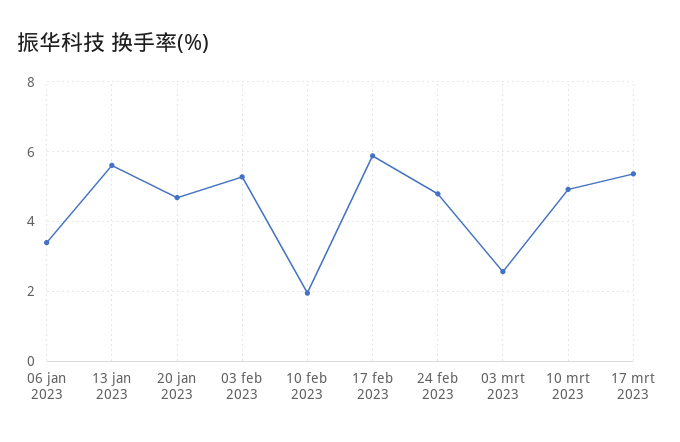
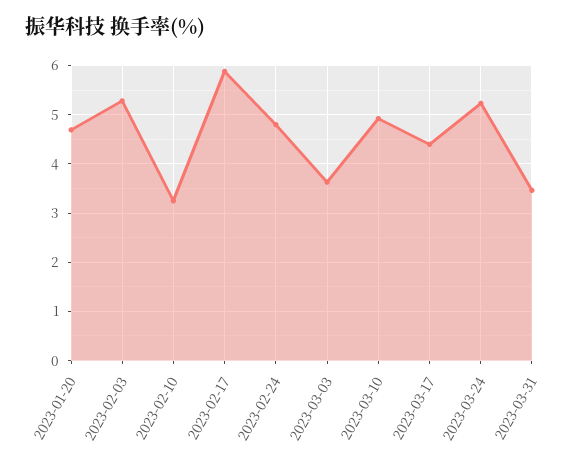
06 jan 2023: 3.4 -> none
13 jan 2023: 5.6 -> none
10 feb 2023: 2 -> 3.2
03 mrt 2023: 2.6 -> 3.6
17 mrt 2023: 5.4 -> 4.4
2023-03-24: none -> 5.2
2023-03-31: none -> 3.4

